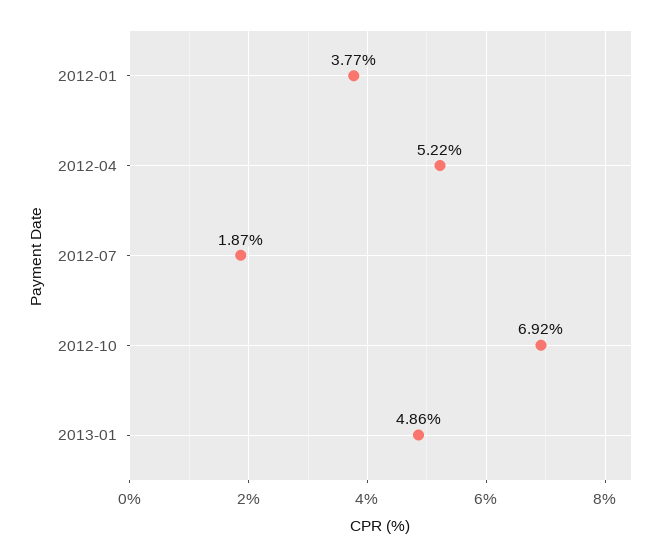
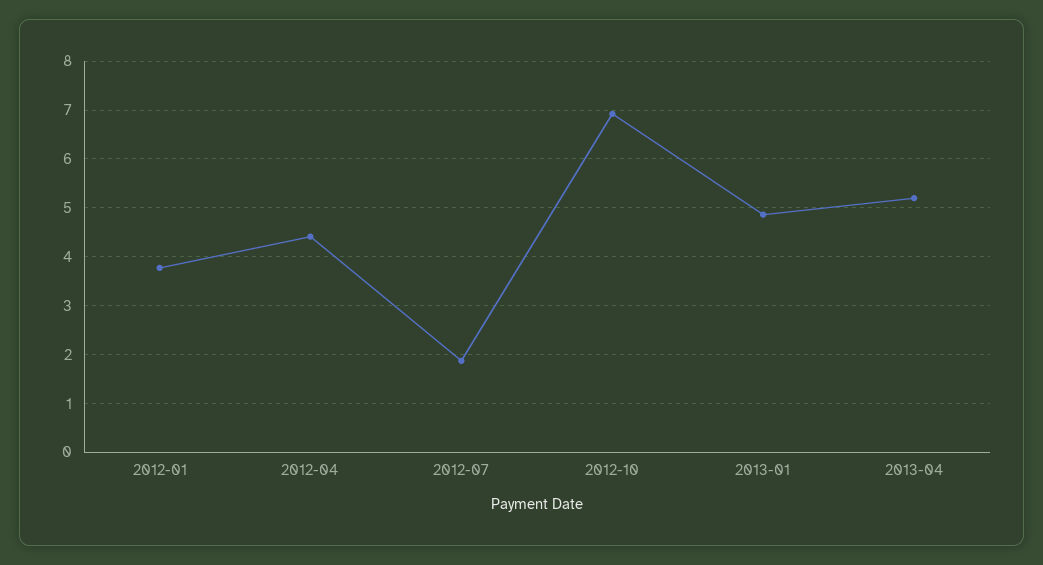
2012-04: 5.22 -> 4.4
2013-04: none -> 5.2

